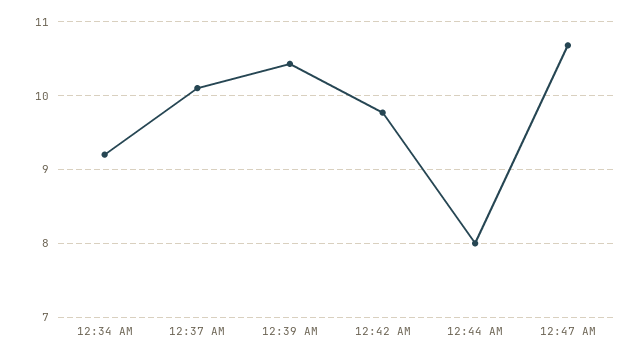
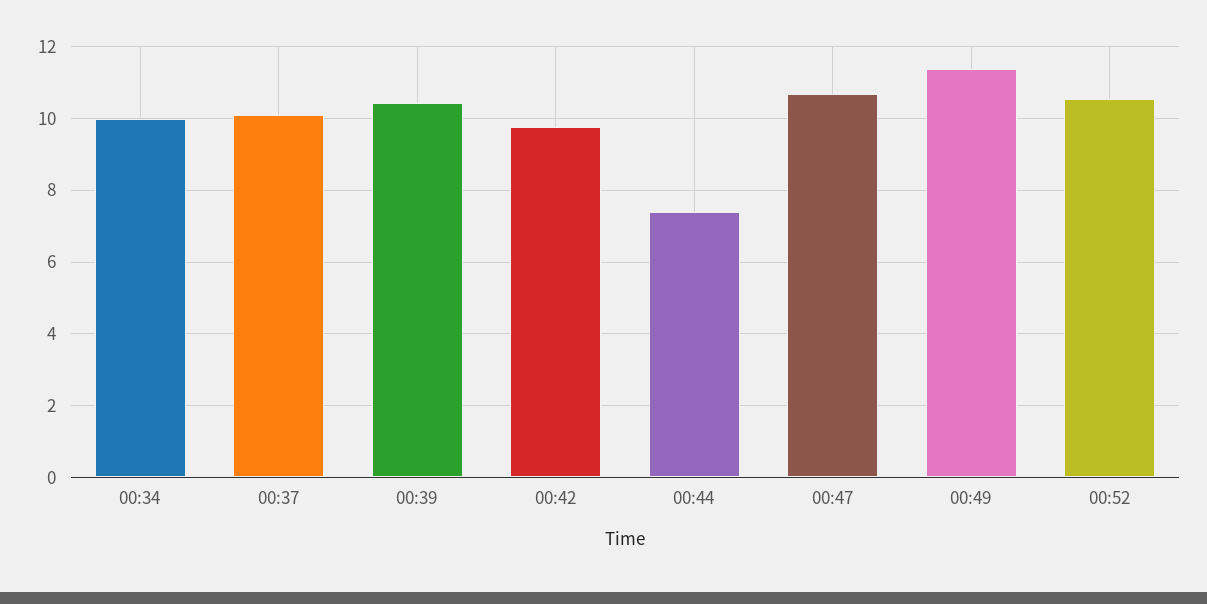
12:34 AM: 9.2 -> 10
12:44 AM: 8 -> 7.4
00:49: none -> 11.4
00:52: none -> 10.6

